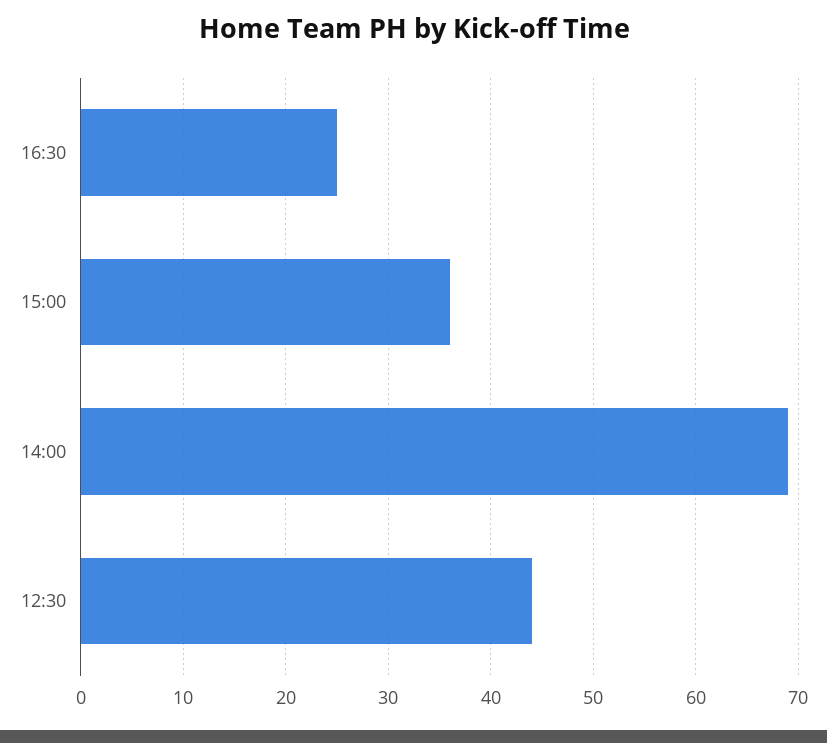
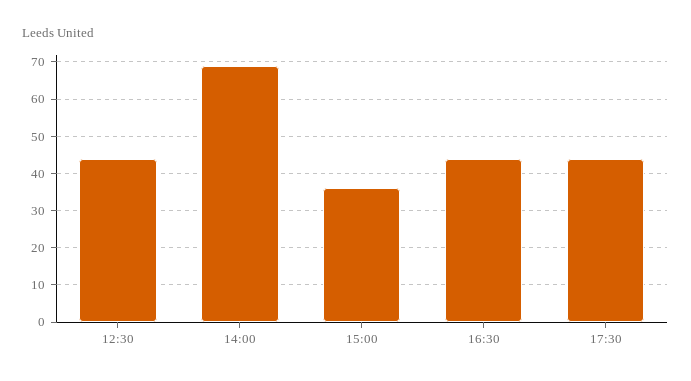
16:30: 25 -> 45
17:30: none -> 45

